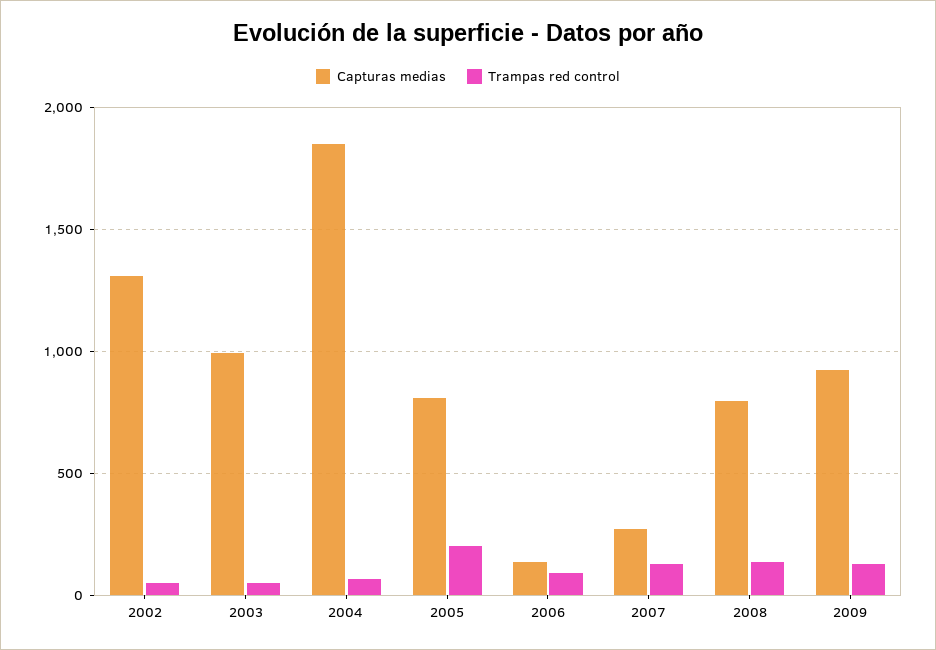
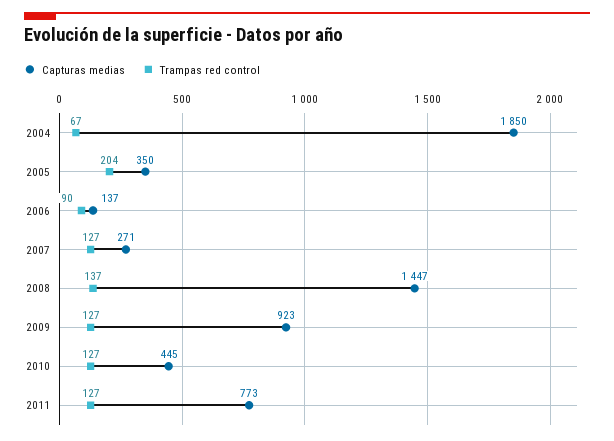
Capturas medias, 2002: 1300 -> none
Trampas red control, 2002: 50 -> none
Capturas medias, 2003: 1000 -> none
Trampas red control, 2003: 50 -> none
Capturas medias, 2005: 800 -> 350
Capturas medias, 2008: 800 -> 1447
Capturas medias, 2010: none -> 445
Trampas red control, 2010: none -> 127
Capturas medias, 2011: none -> 773
Trampas red control, 2011: none -> 127

